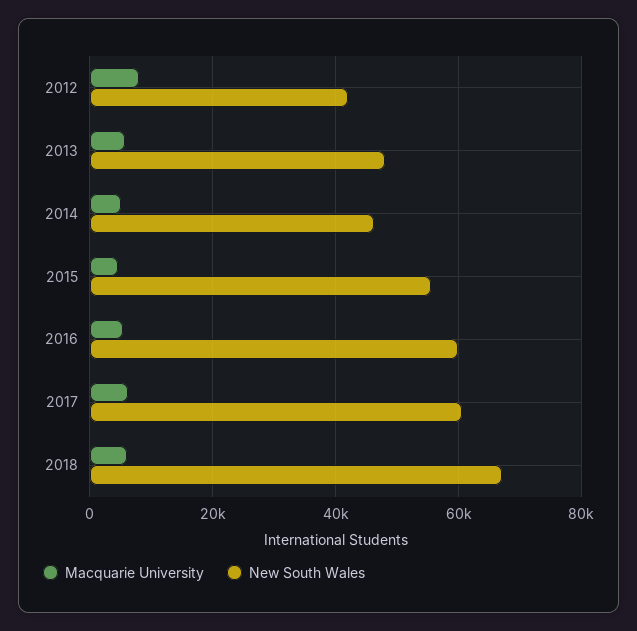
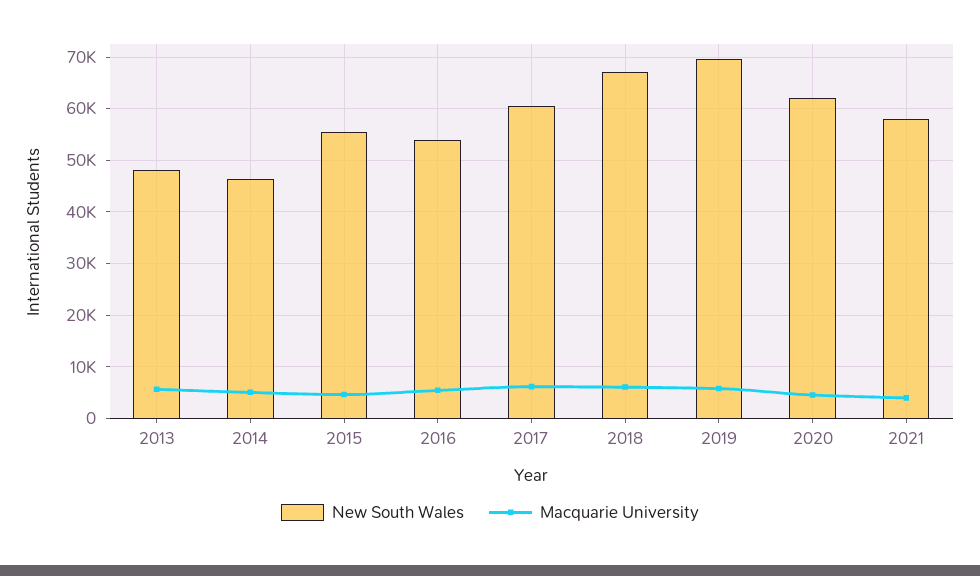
Macquarie University, 2012: 8000 -> none
New South Wales, 2012: 42000 -> none
New South Wales, 2016: 60000 -> 54000
New South Wales, 2019: none -> 70000
Macquarie University, 2019: none -> 6000
New South Wales, 2020: none -> 62000
Macquarie University, 2020: none -> 4000
New South Wales, 2021: none -> 58000
Macquarie University, 2021: none -> 4000

